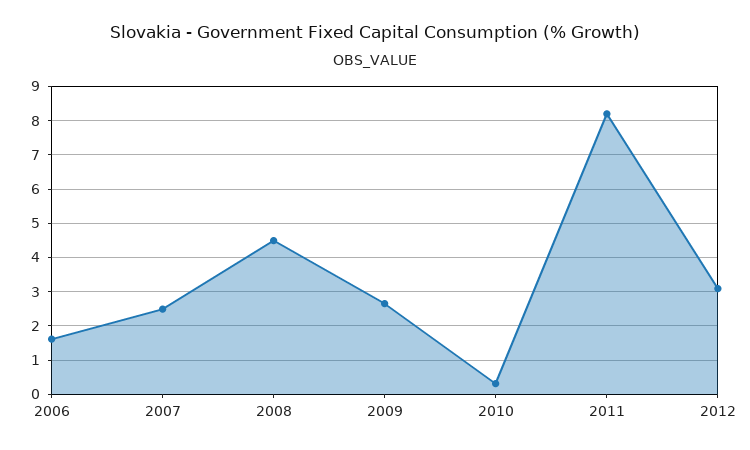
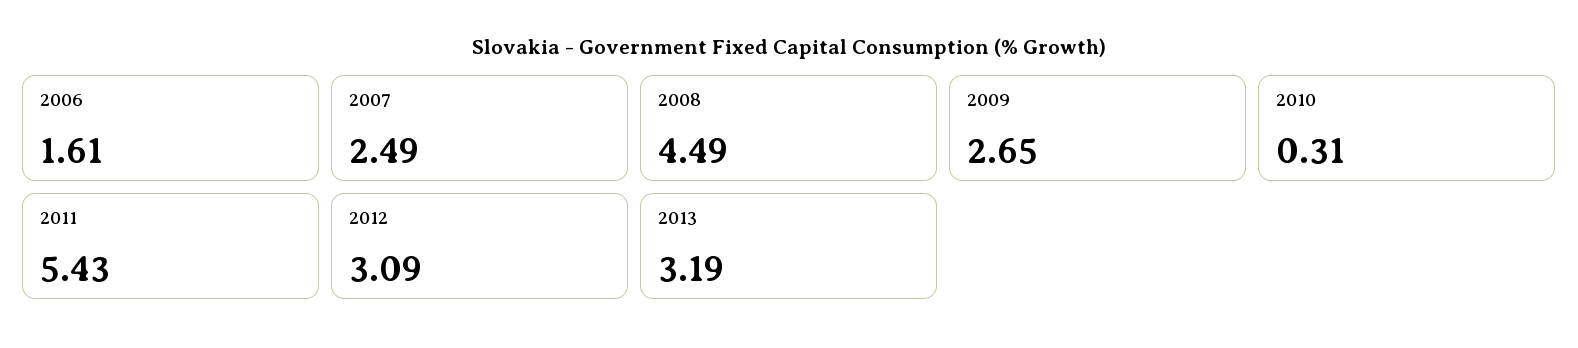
2011: 8.2 -> 5.43
2013: none -> 3.19

